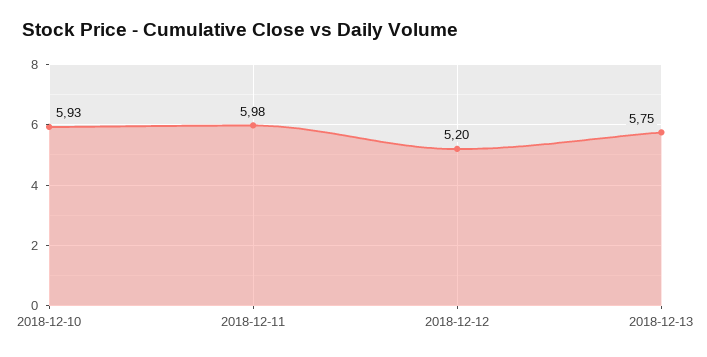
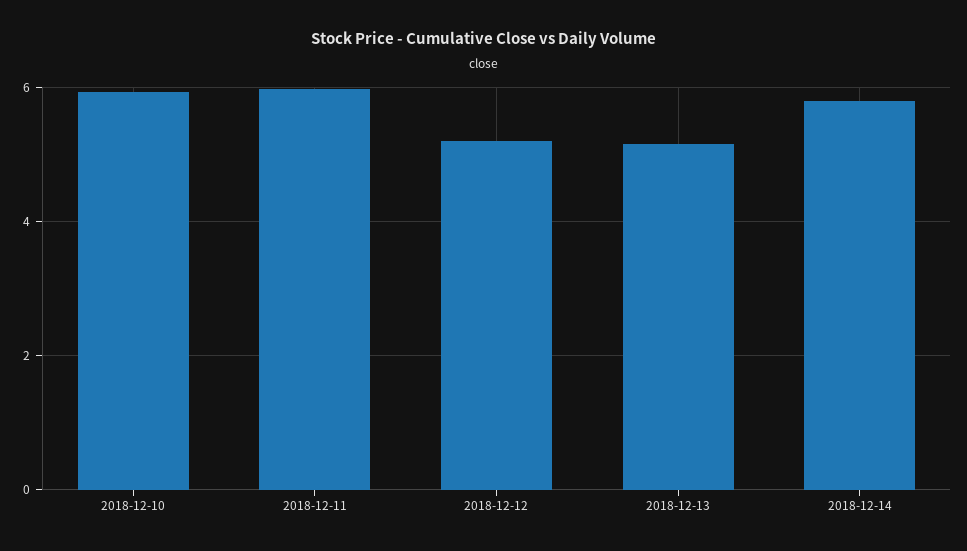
2018-12-13: 5.75 -> 5.2
2018-12-14: none -> 5.8

